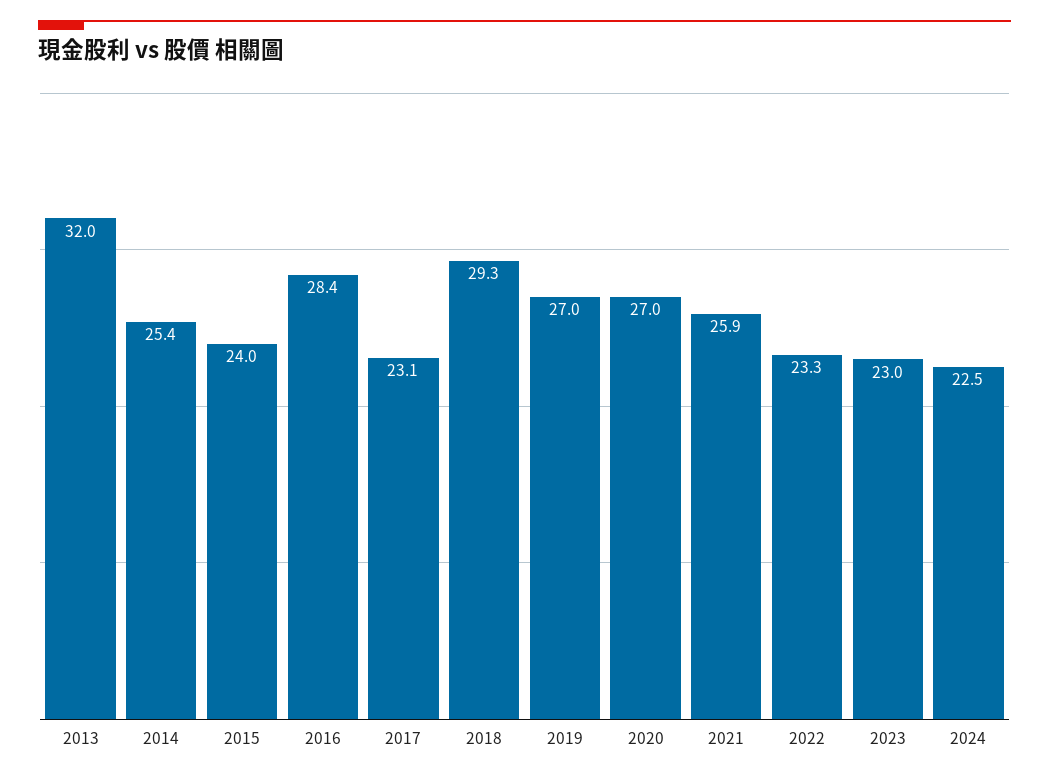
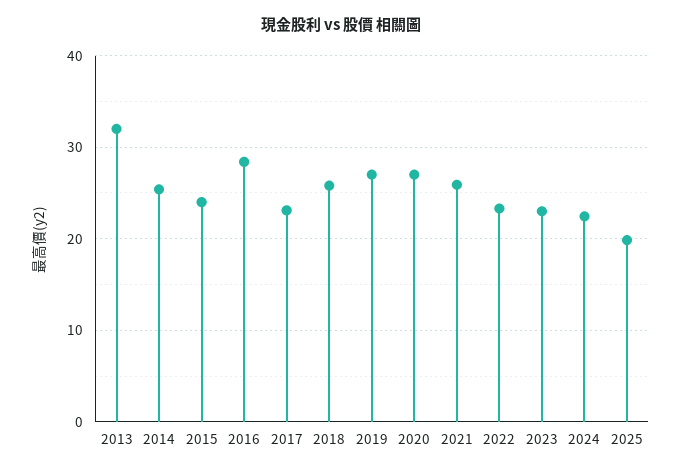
2018: 29.3 -> 26
2025: none -> 20

